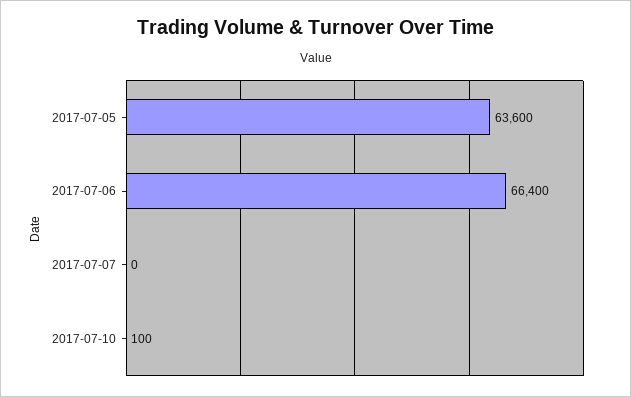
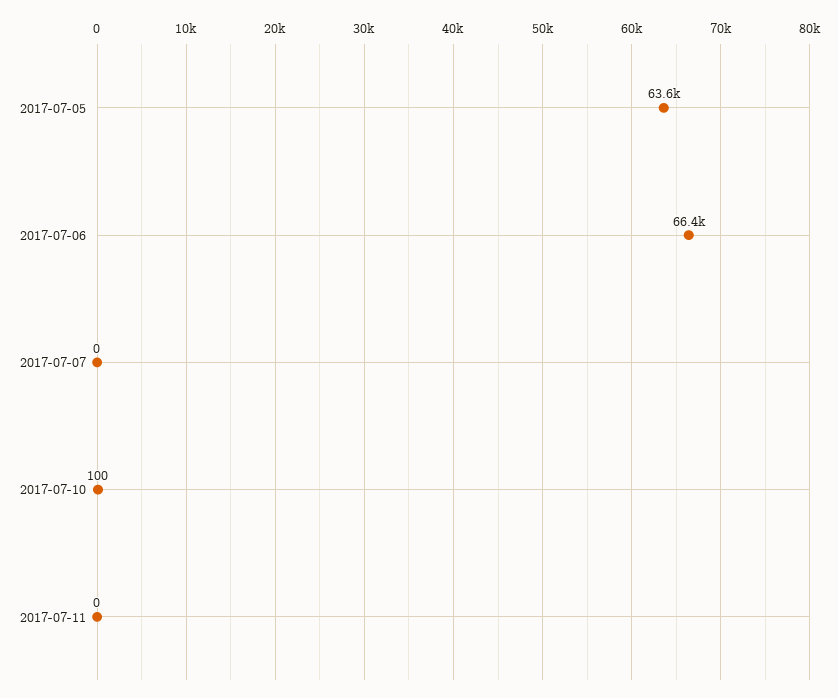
2017-07-11: none -> 0

